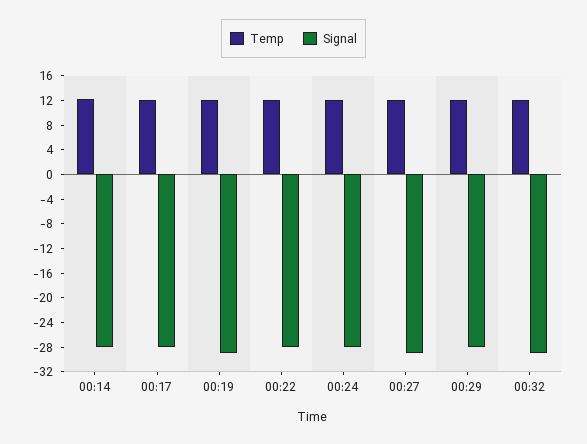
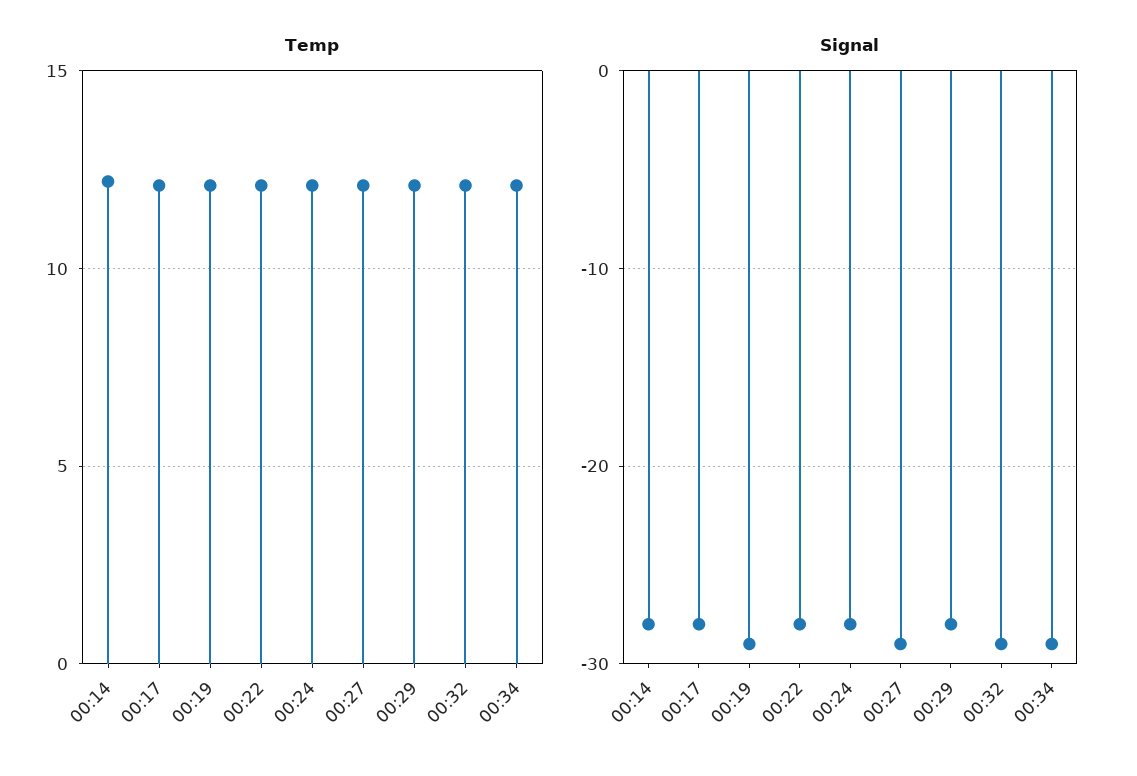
Temp, 00:34: none -> 12
Signal, 00:34: none -> -29

